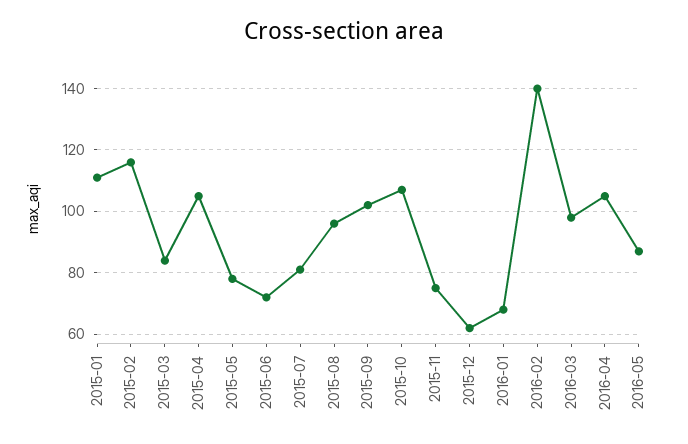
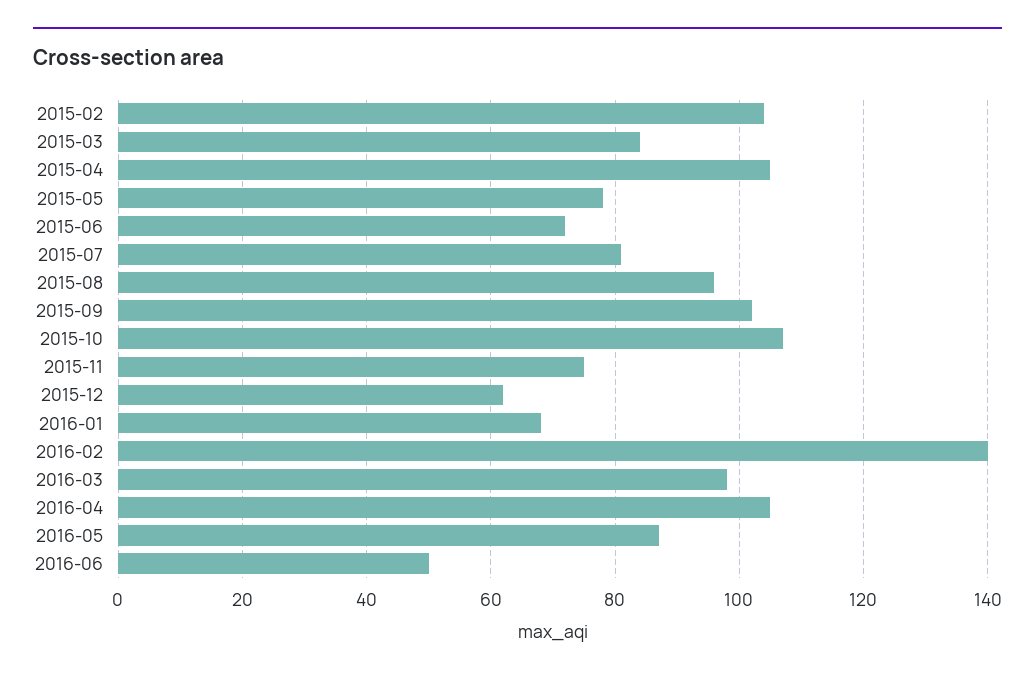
2015-01: 110 -> none
2015-02: 115 -> 105
2016-06: none -> 50

